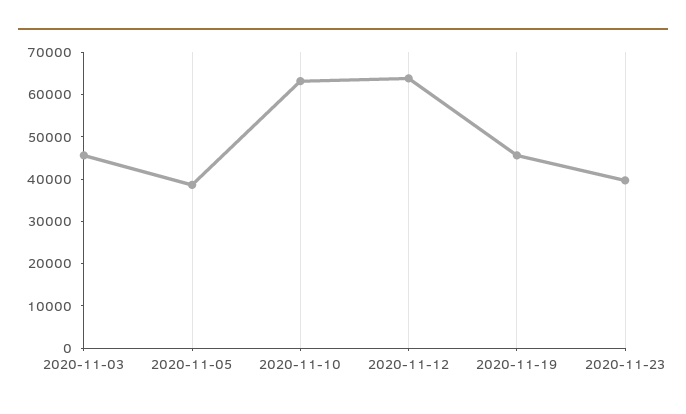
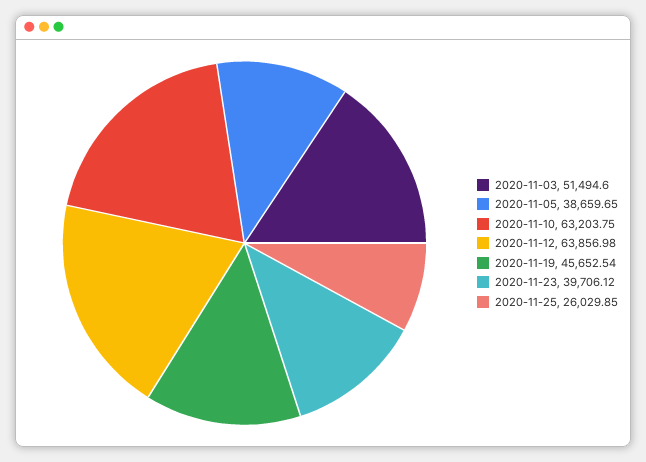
2020-11-03: 46000 -> 51494.6
2020-11-25: none -> 26029.85

